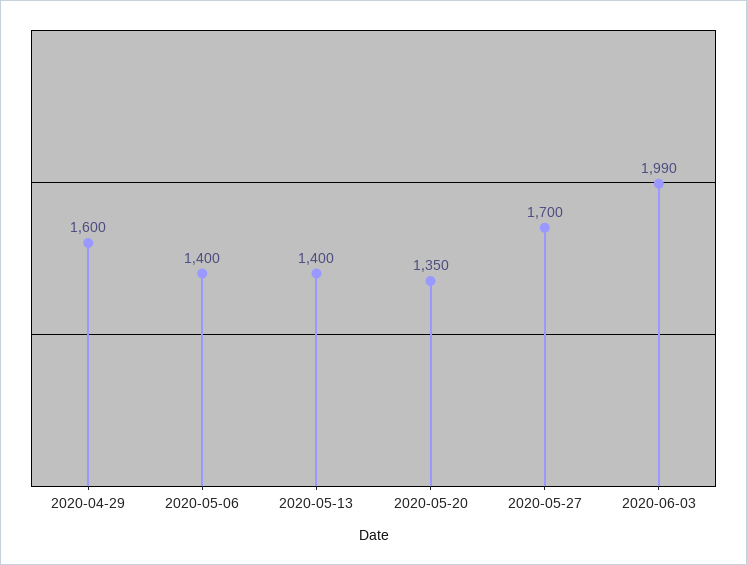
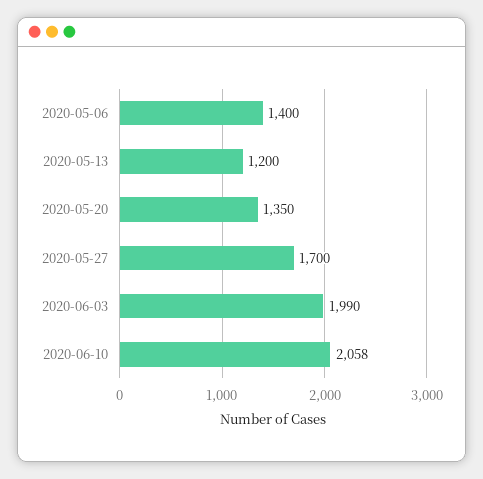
2020-04-29: 1600 -> none
2020-05-13: 1400 -> 1200
2020-06-10: none -> 2058

